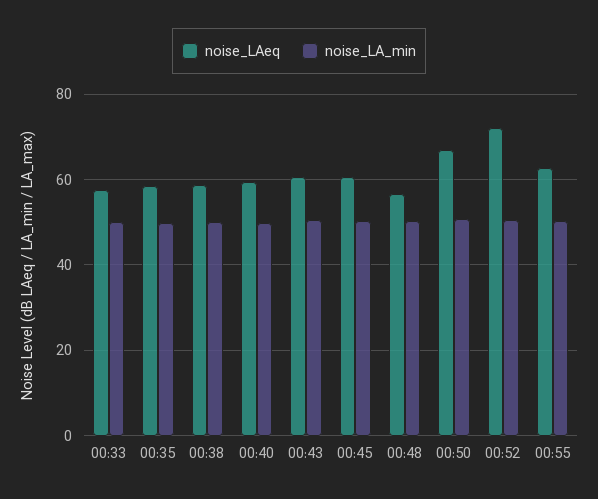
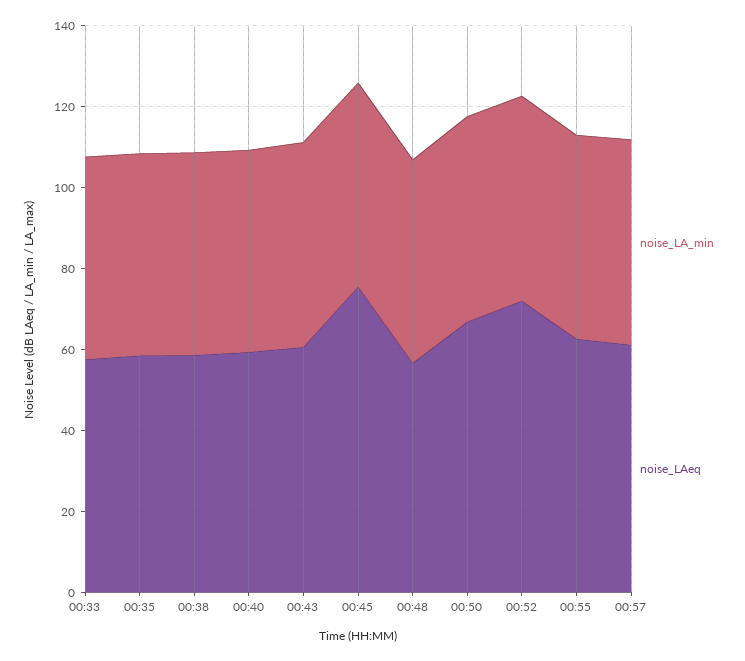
noise_LAeq, 00:45: 60 -> 75
noise_LA_min, 00:57: none -> 50
noise_LAeq, 00:57: none -> 60

